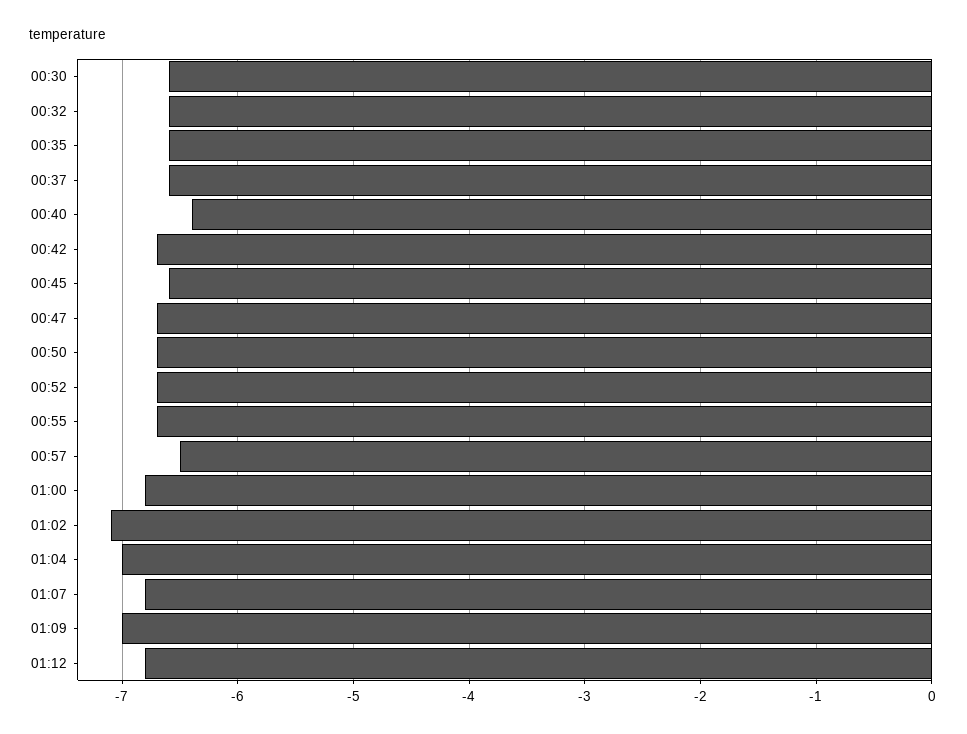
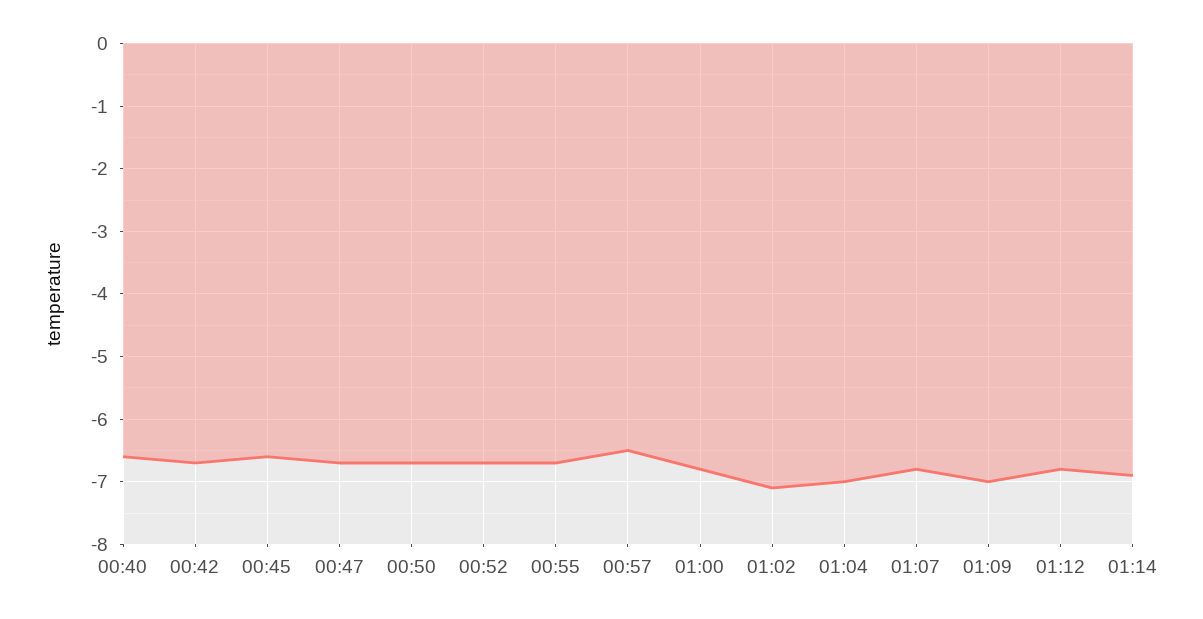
00:30: -6.6 -> none
00:32: -6.6 -> none
00:35: -6.6 -> none
00:37: -6.6 -> none
00:40: -6.4 -> -6.6
01:14: none -> -6.9

